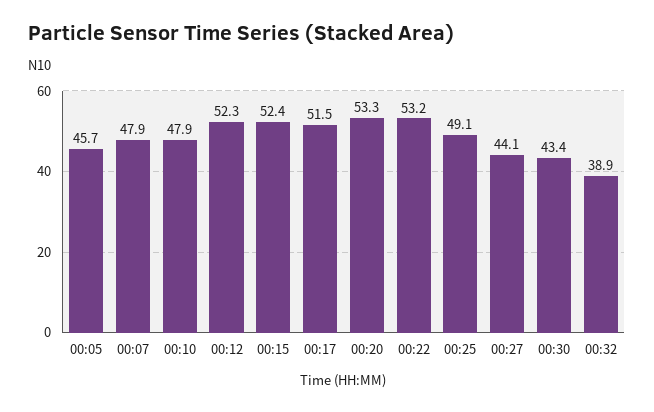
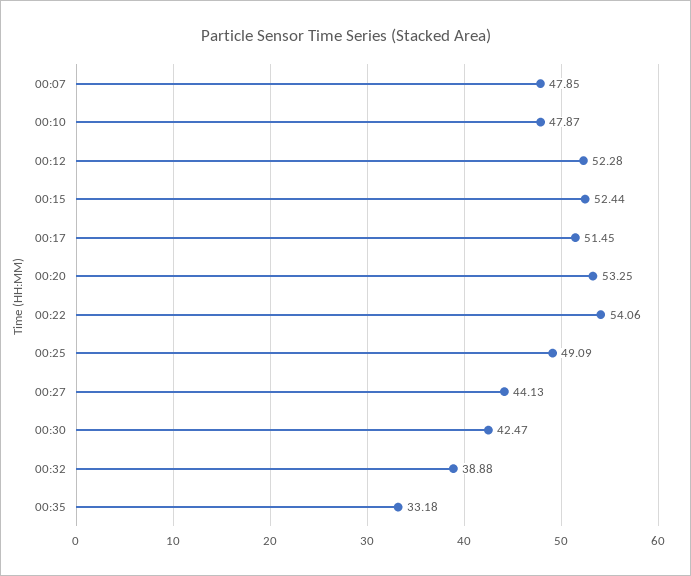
00:05: 45.7 -> none
00:22: 53.2 -> 54.06
00:30: 43.4 -> 42.47
00:35: none -> 33.18

